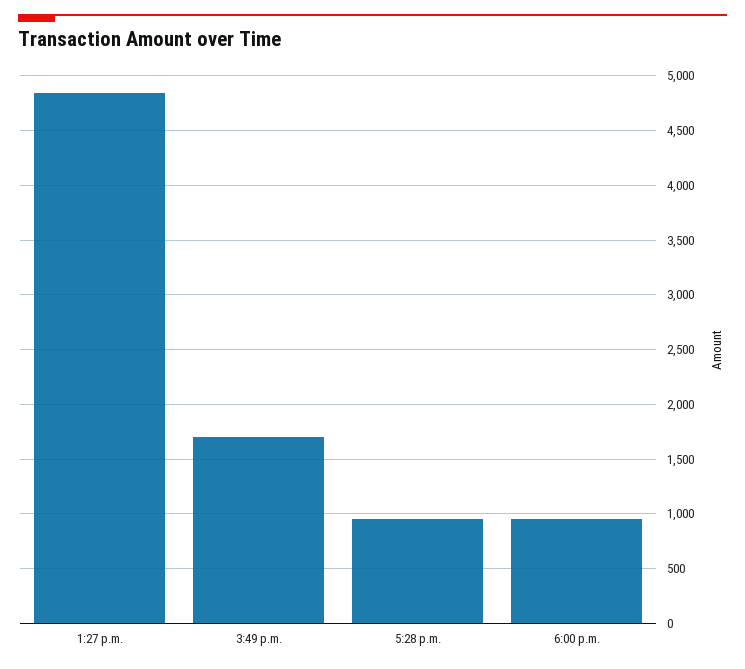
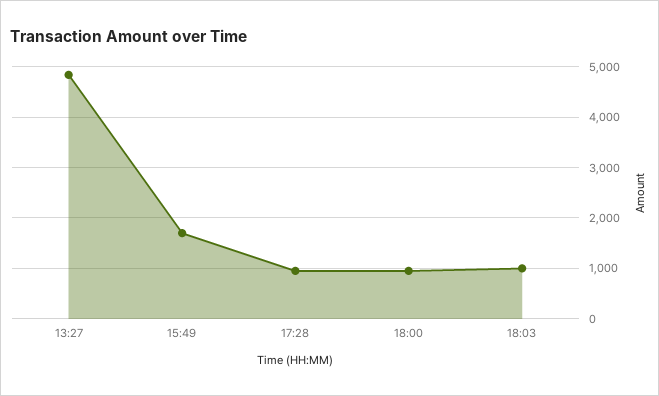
18:03: none -> 1000

